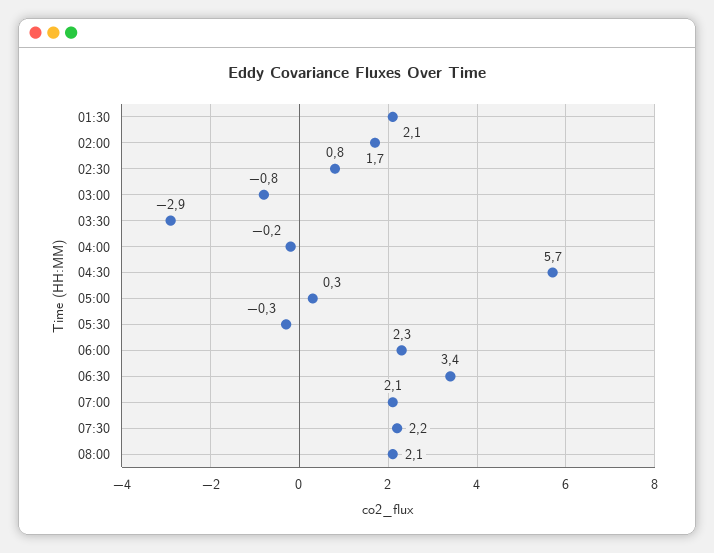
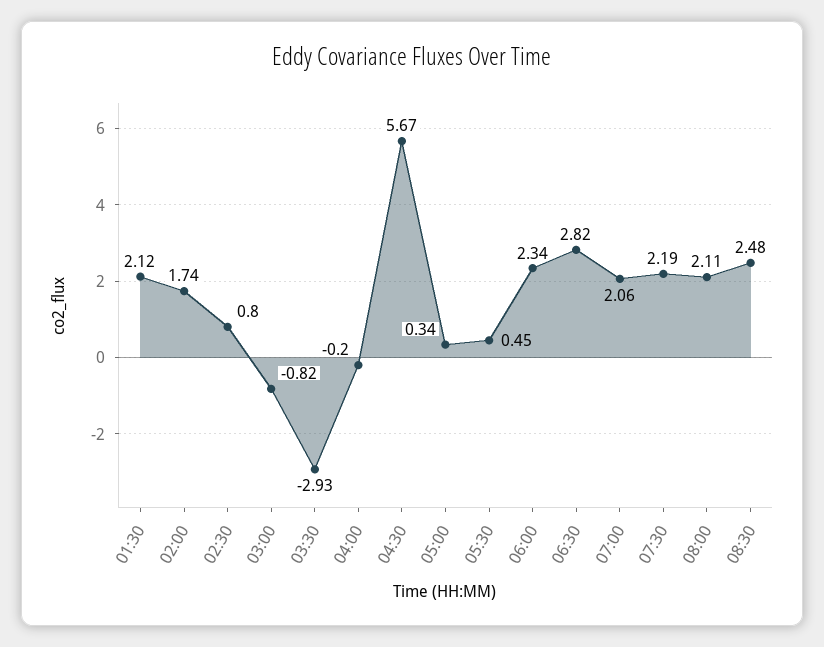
05:30: -0.3 -> 0.45
06:30: 3.4 -> 2.82
08:30: none -> 2.48

